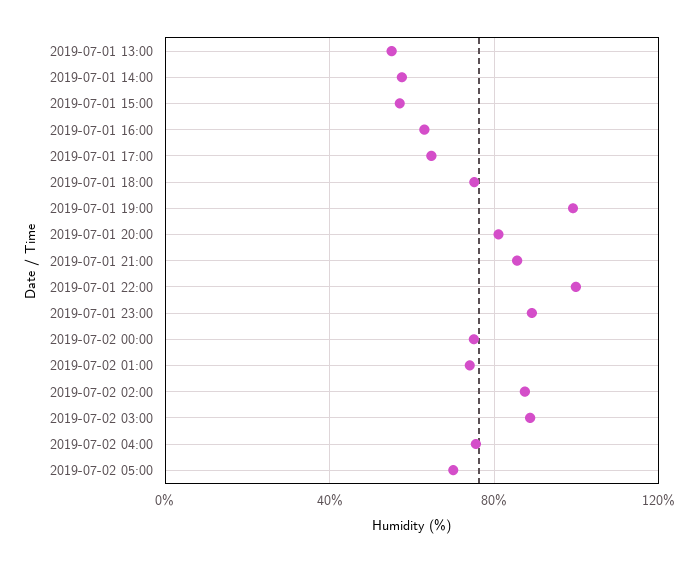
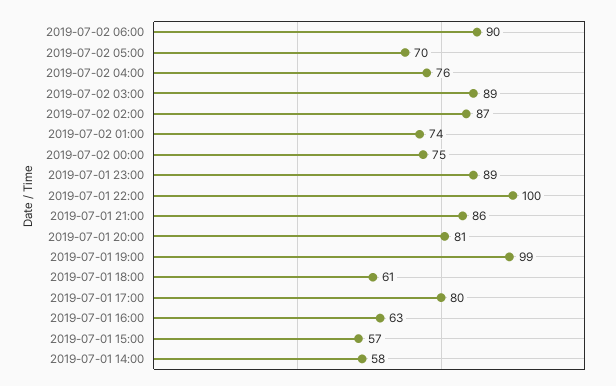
2019-07-01 13:00: 55 -> none
2019-07-01 17:00: 65 -> 80
2019-07-01 18:00: 75 -> 61
2019-07-02 06:00: none -> 90

